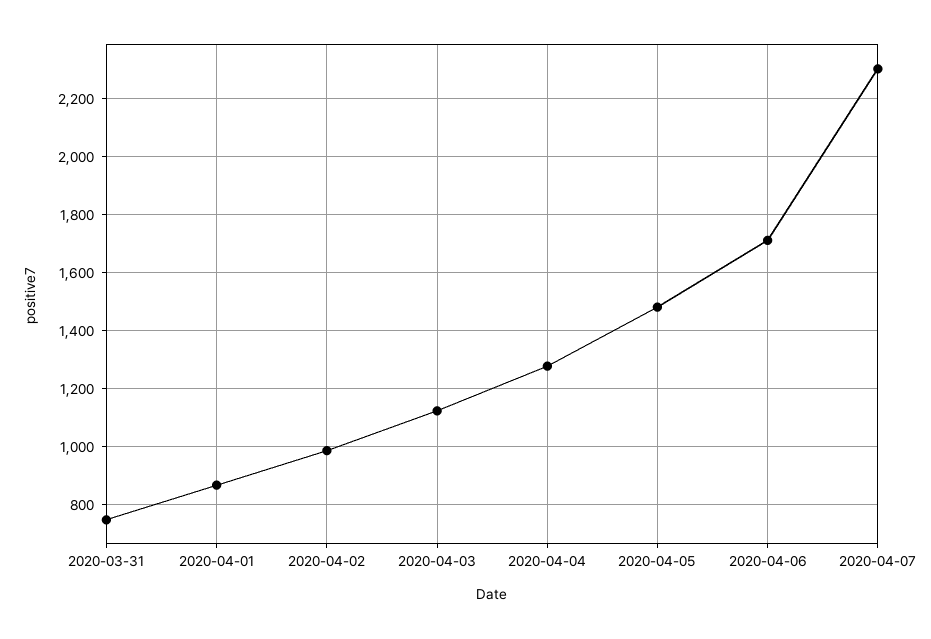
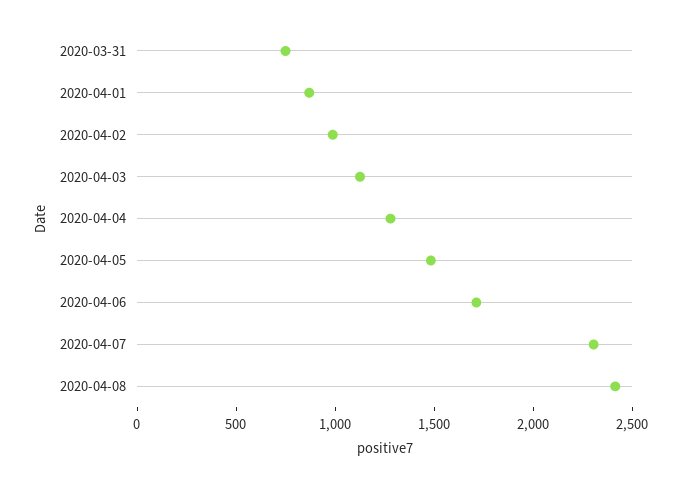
2020-04-08: none -> 2400

